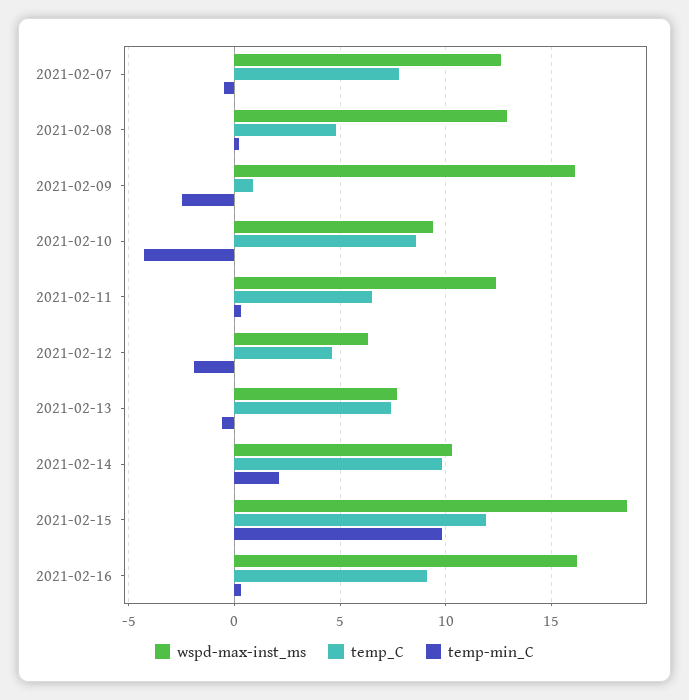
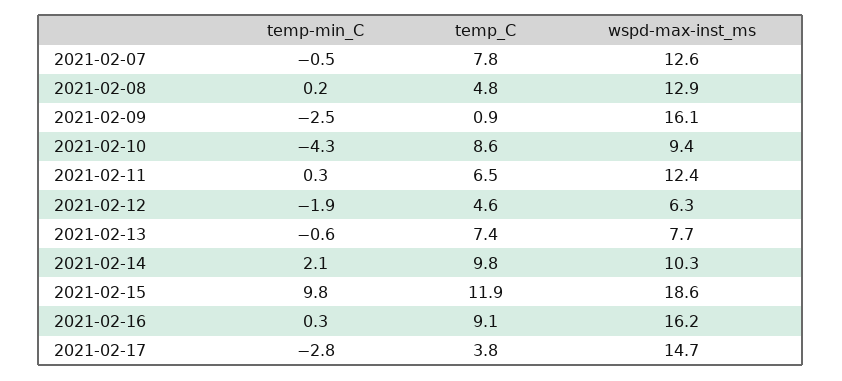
temp-min_C, 2021-02-17: none -> -2.8
temp_C, 2021-02-17: none -> 3.8
wspd-max-inst_ms, 2021-02-17: none -> 14.7

